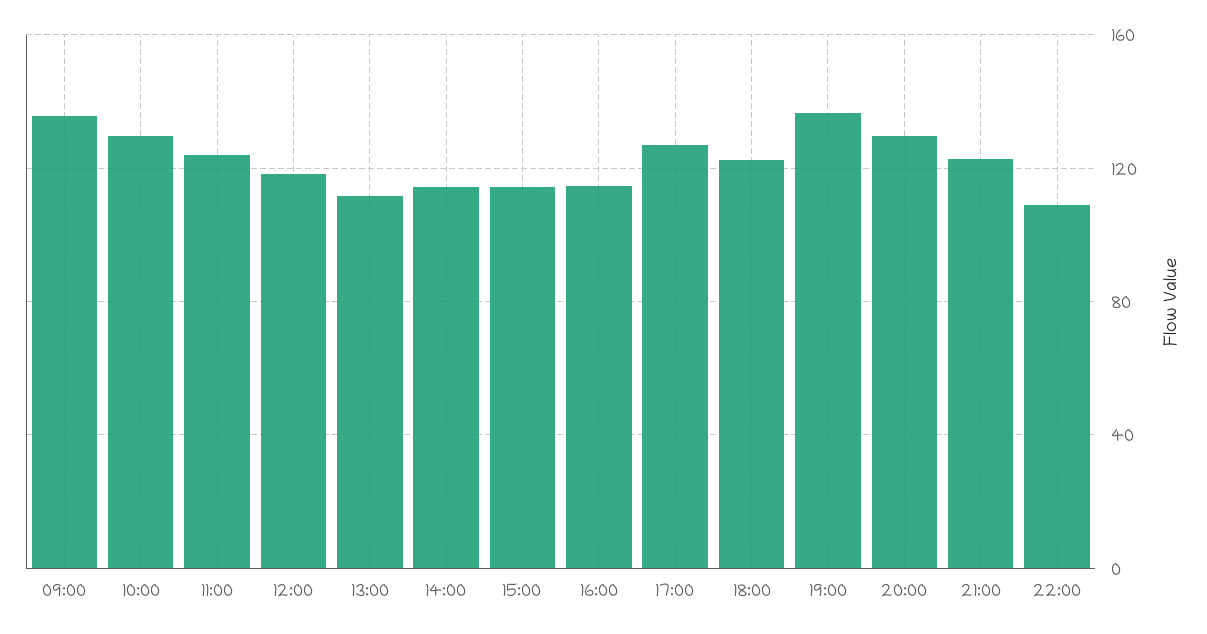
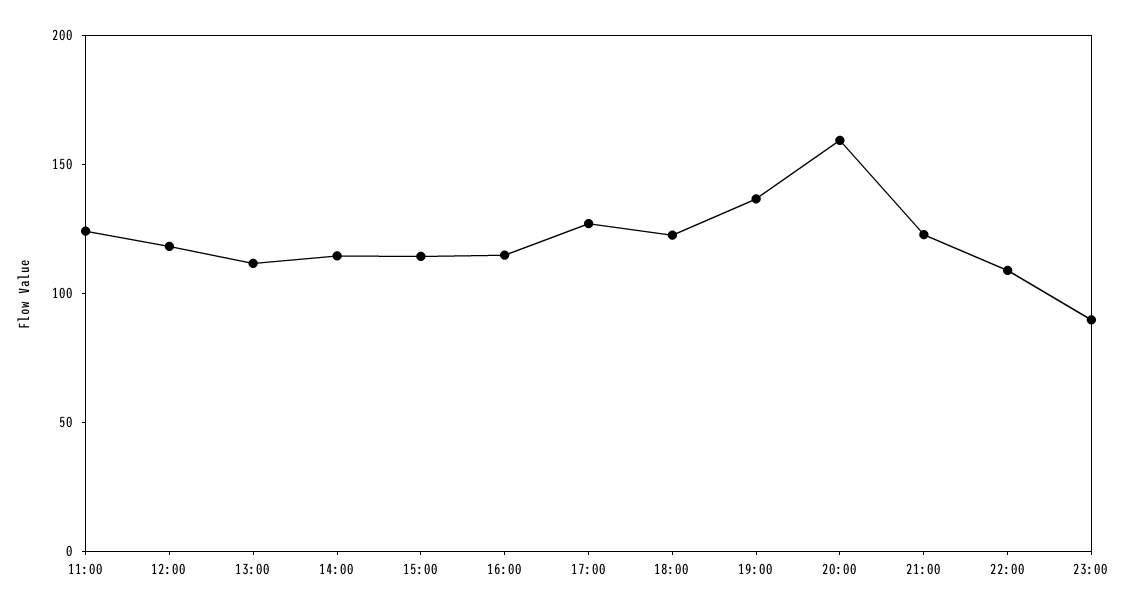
09:00: 135 -> none
10:00: 130 -> none
20:00: 130 -> 160
23:00: none -> 90

